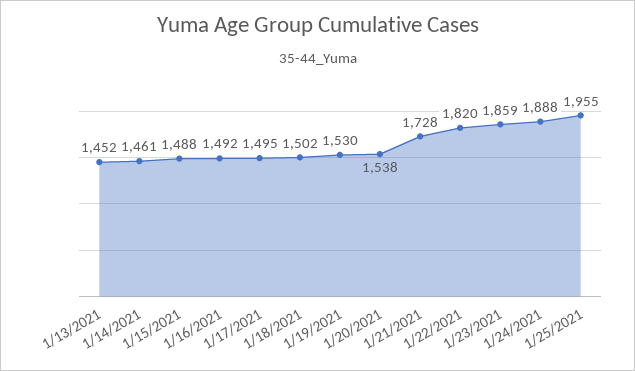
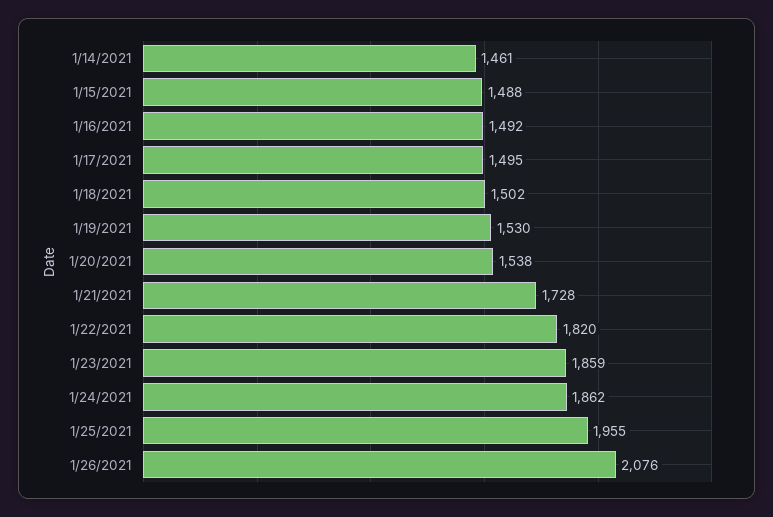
1/13/2021: 1452 -> none
1/24/2021: 1888 -> 1862
1/26/2021: none -> 2076

